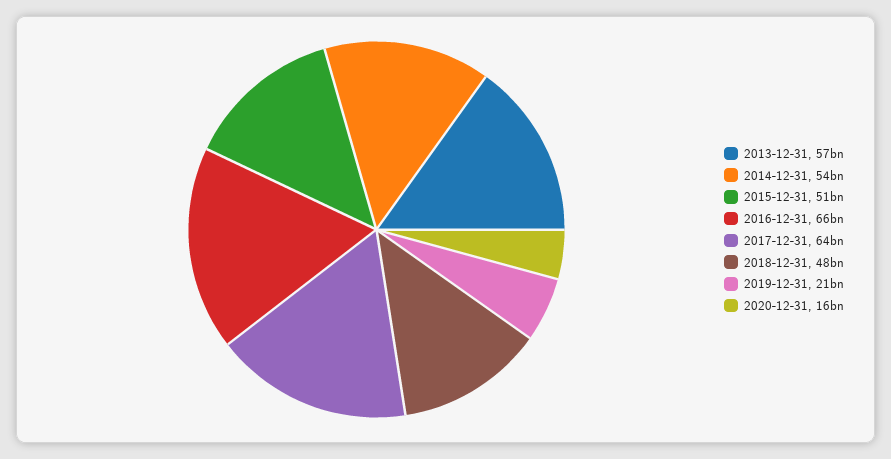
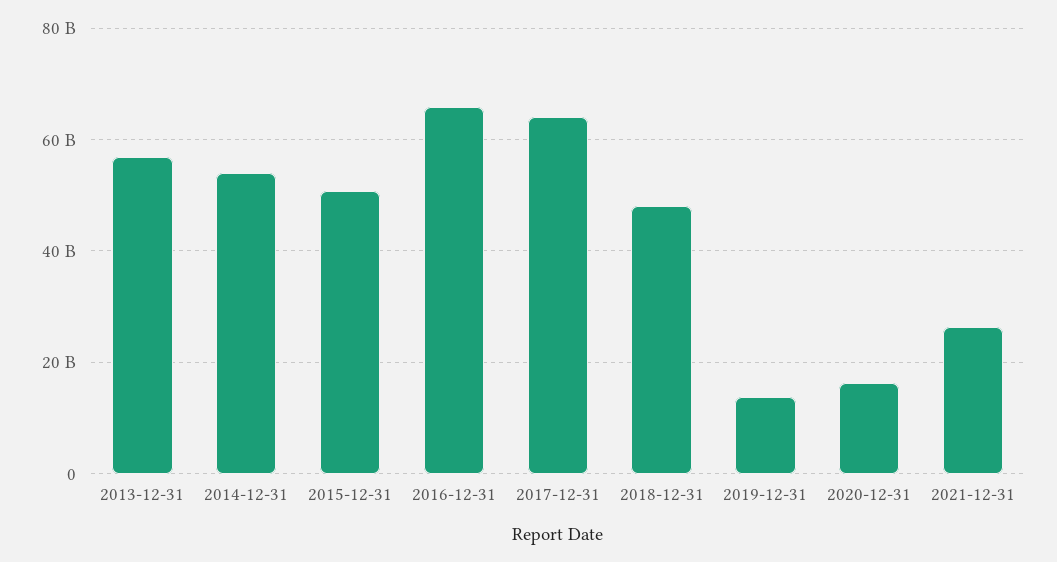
2019-12-31: 21000000000 -> 14000000000
2021-12-31: none -> 26000000000

